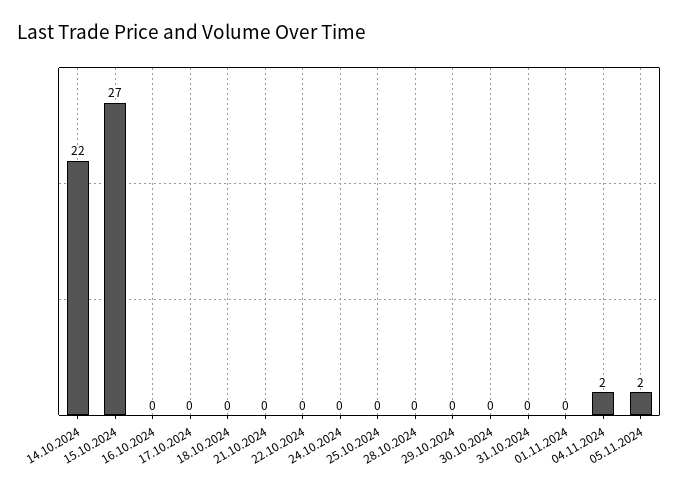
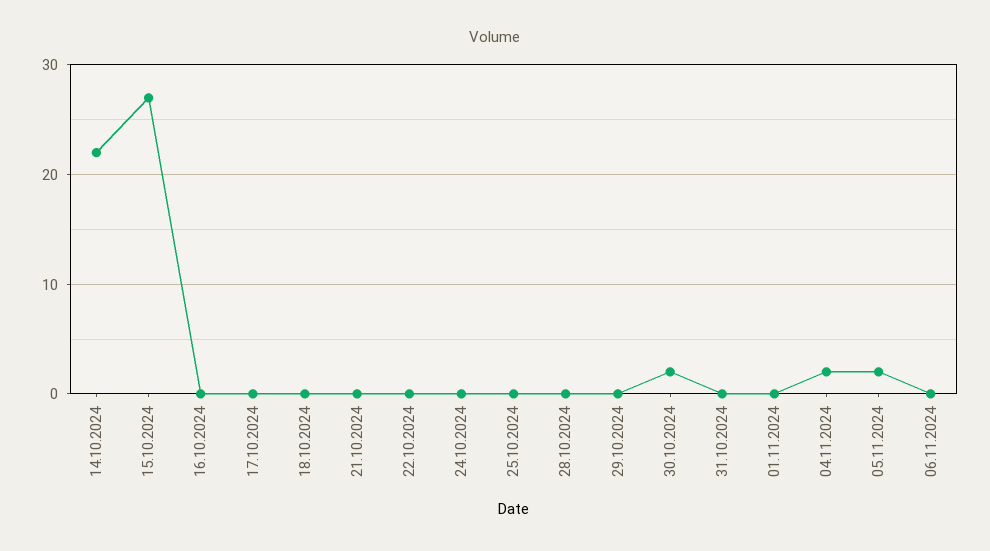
30.10.2024: 0 -> 2
06.11.2024: none -> 0

